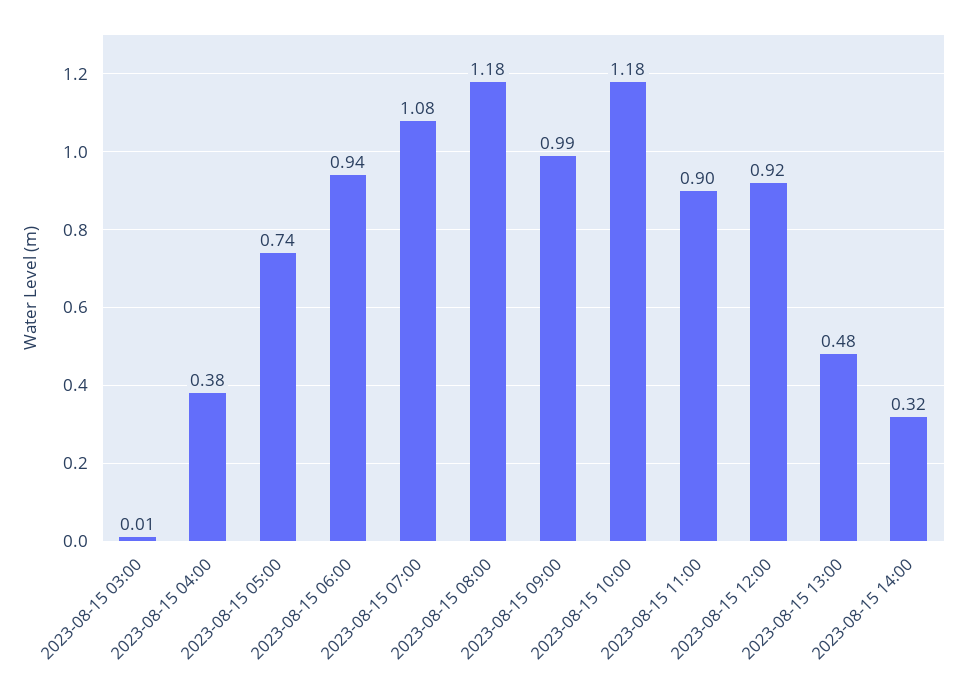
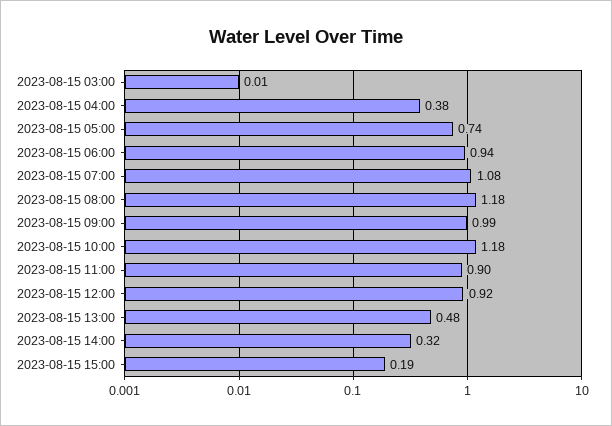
2023-08-15 15:00: none -> 0.19

